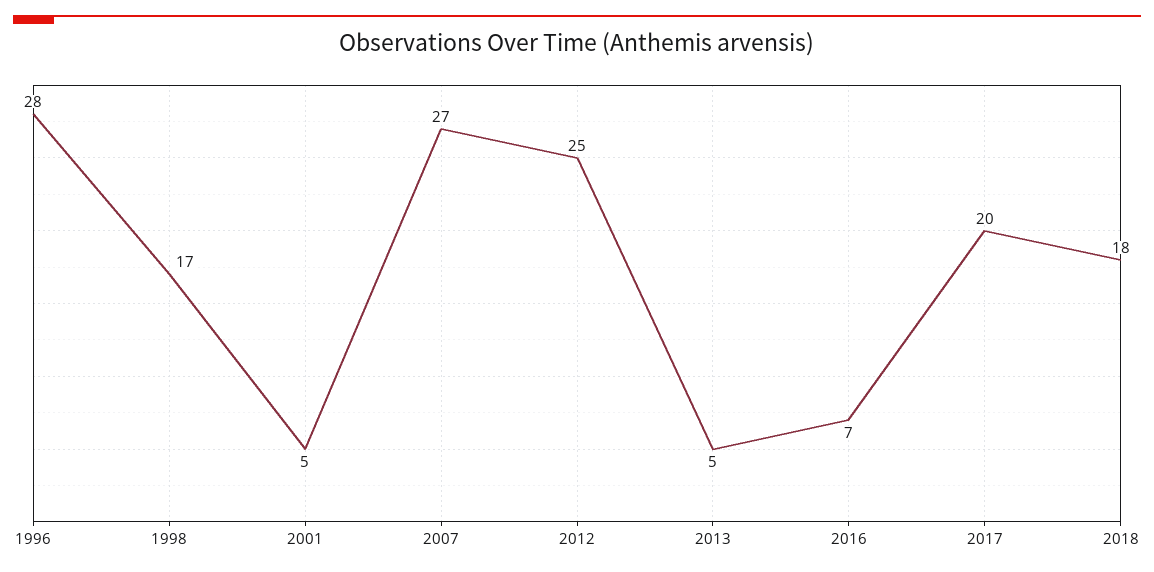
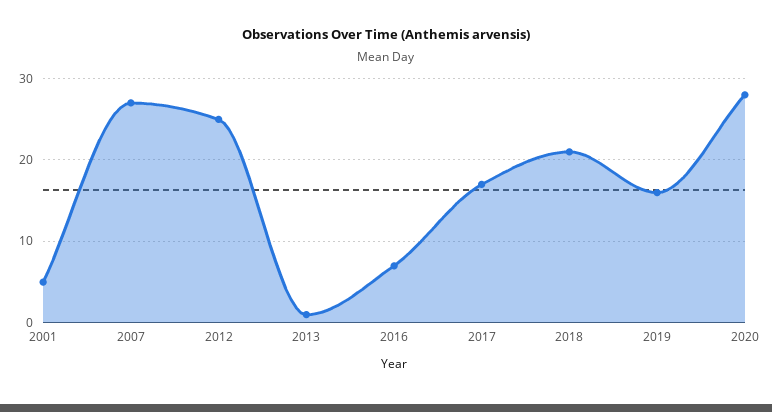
1996: 28 -> none
1998: 17 -> none
2013: 5 -> 1
2017: 20 -> 17
2018: 18 -> 21
2019: none -> 16
2020: none -> 28

